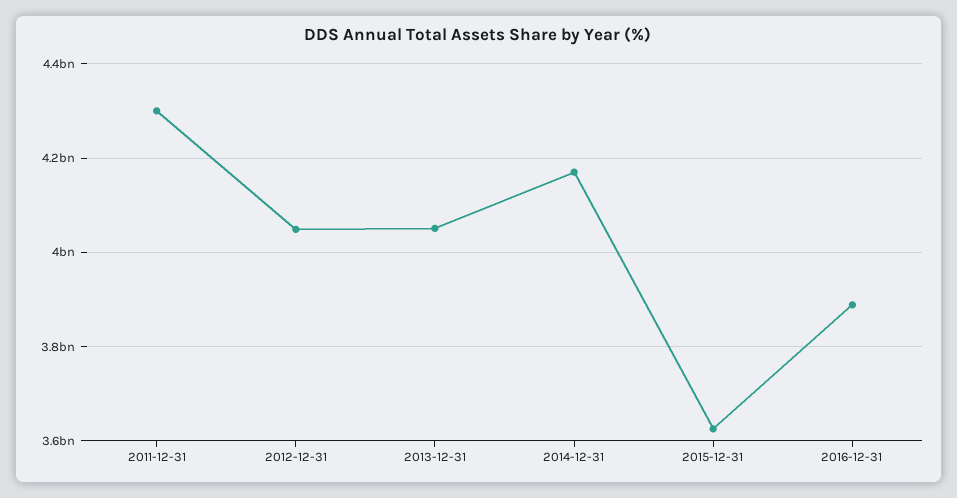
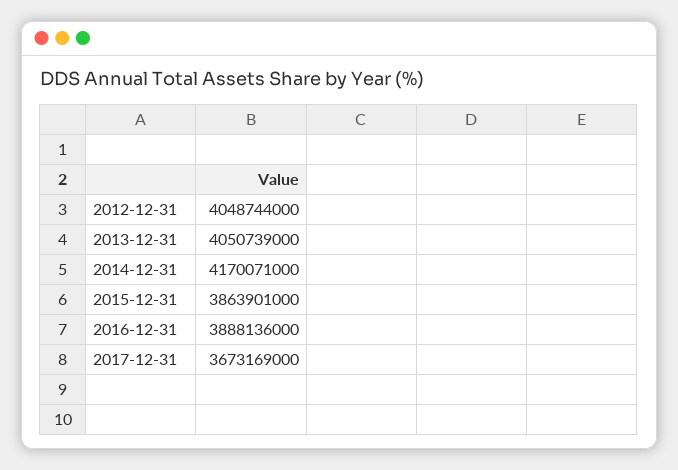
2011-12-31: 4300000000 -> none
2015-12-31: 3620000000 -> 3863901000
2017-12-31: none -> 3673169000

